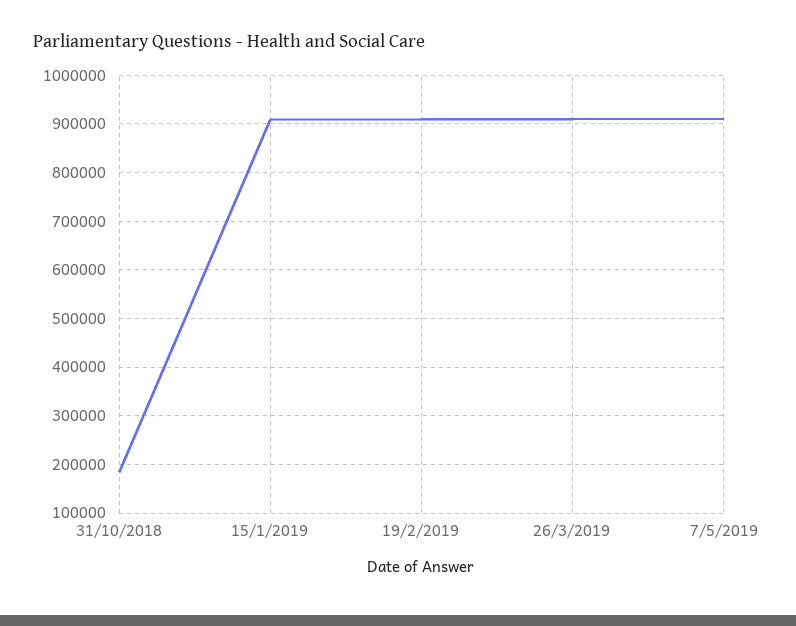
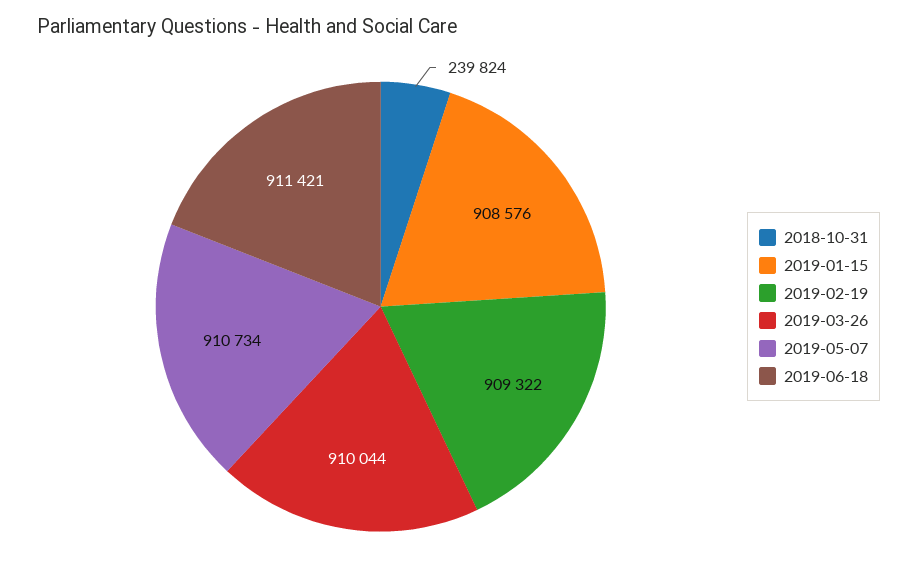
31/10/2018: 180000 -> 239824
2019-06-18: none -> 911421

